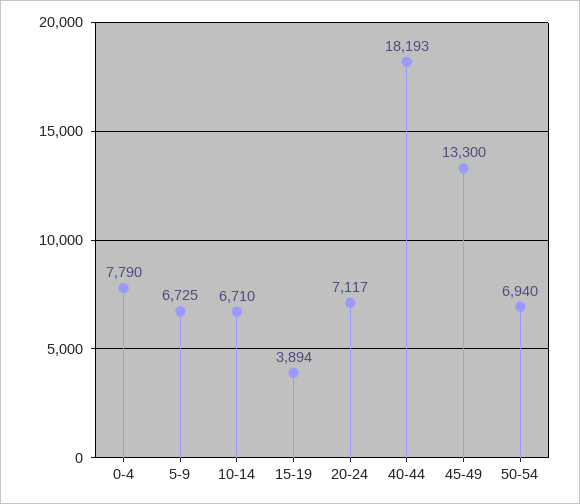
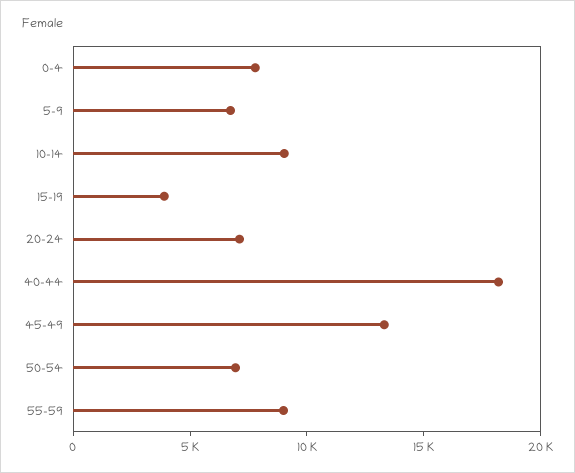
10-14: 6710 -> 9000
55-59: none -> 9000

